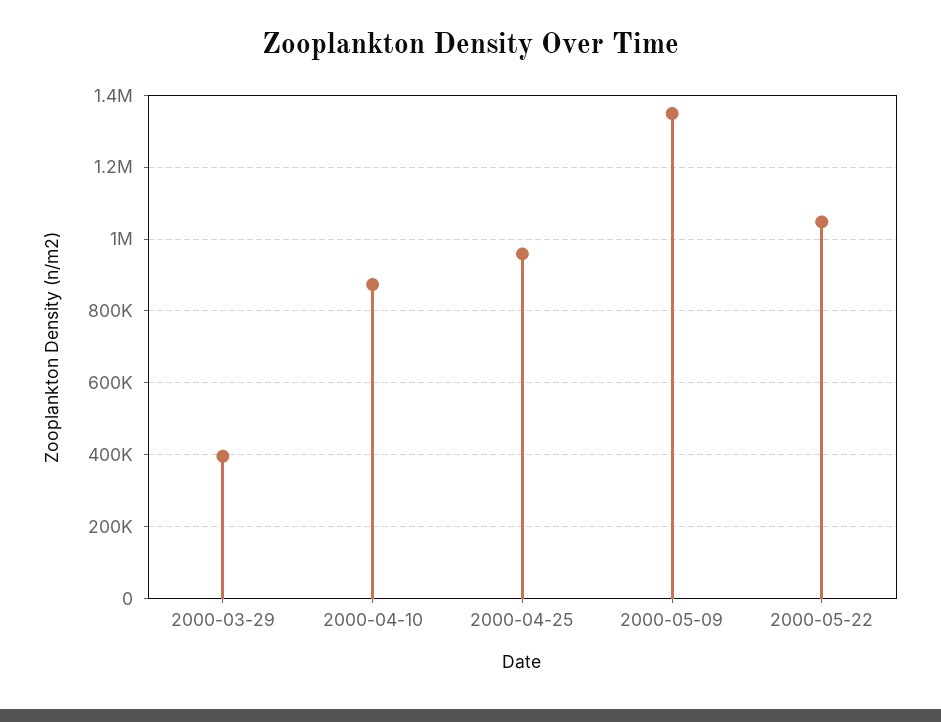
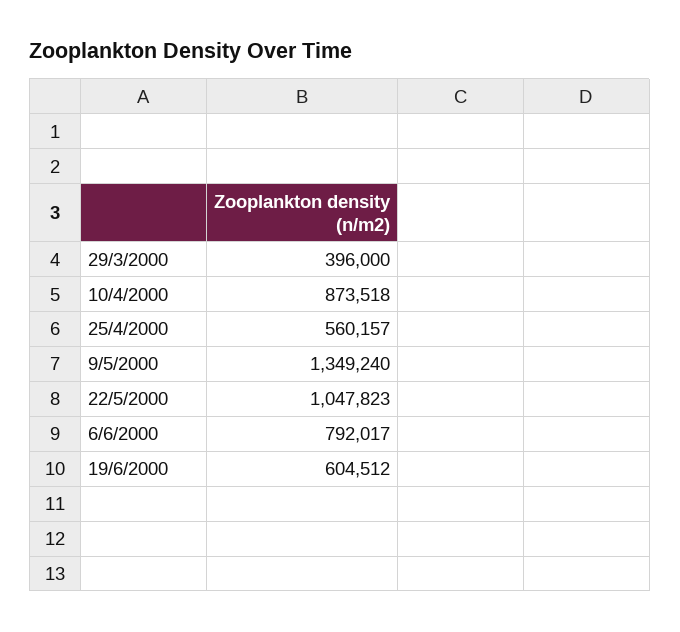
2000-04-25: 960000 -> 560157
6/6/2000: none -> 792017
19/6/2000: none -> 604512

